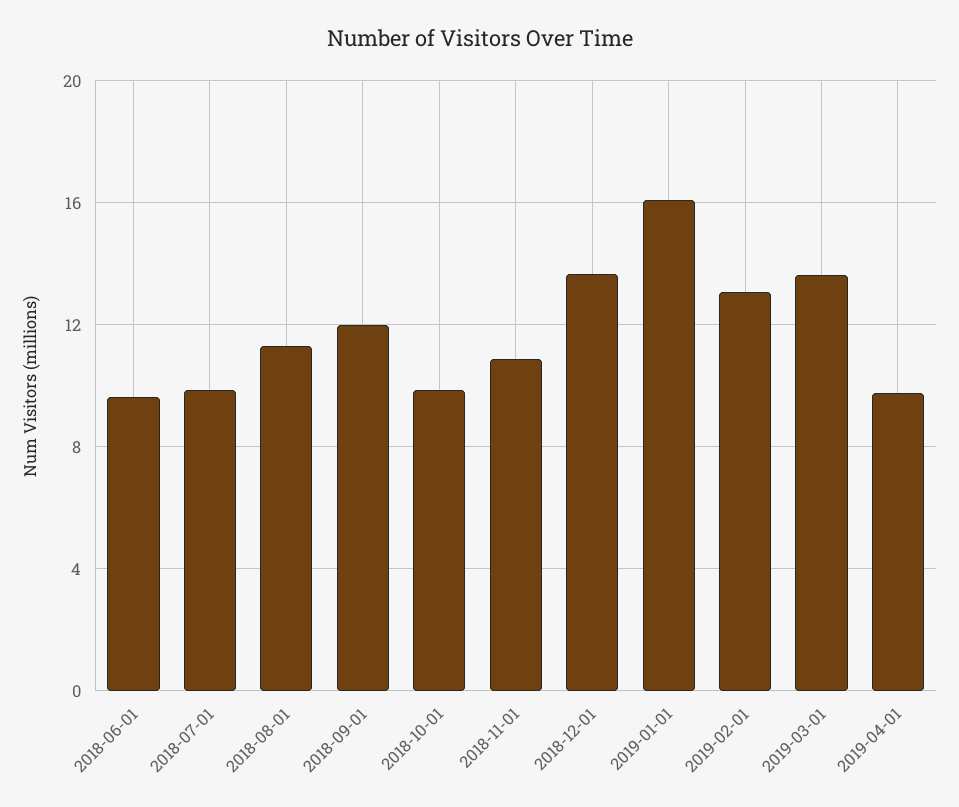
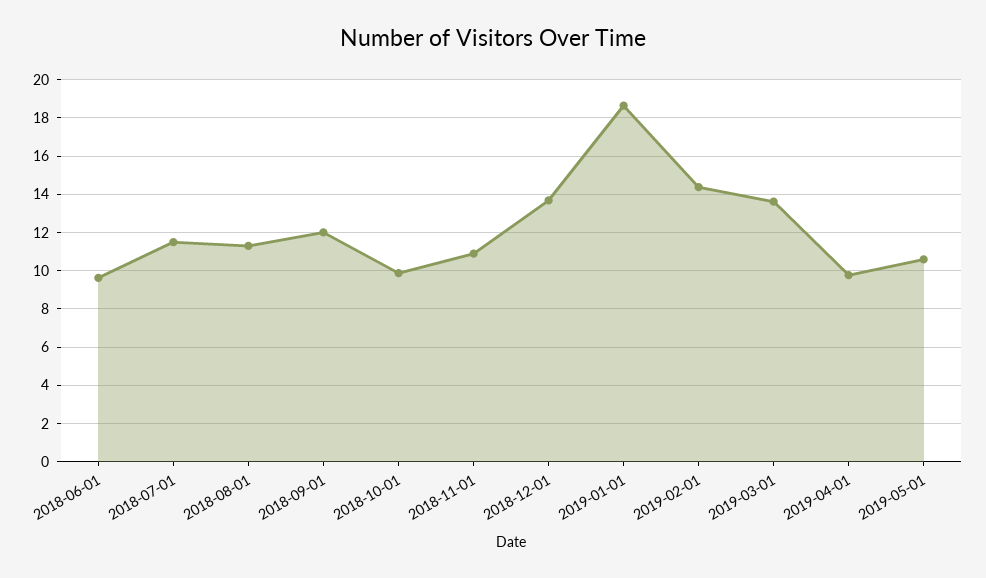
2018-07-01: 10 -> 11.5
2019-01-01: 16 -> 18.5
2019-02-01: 13 -> 14.5
2019-05-01: none -> 10.5

